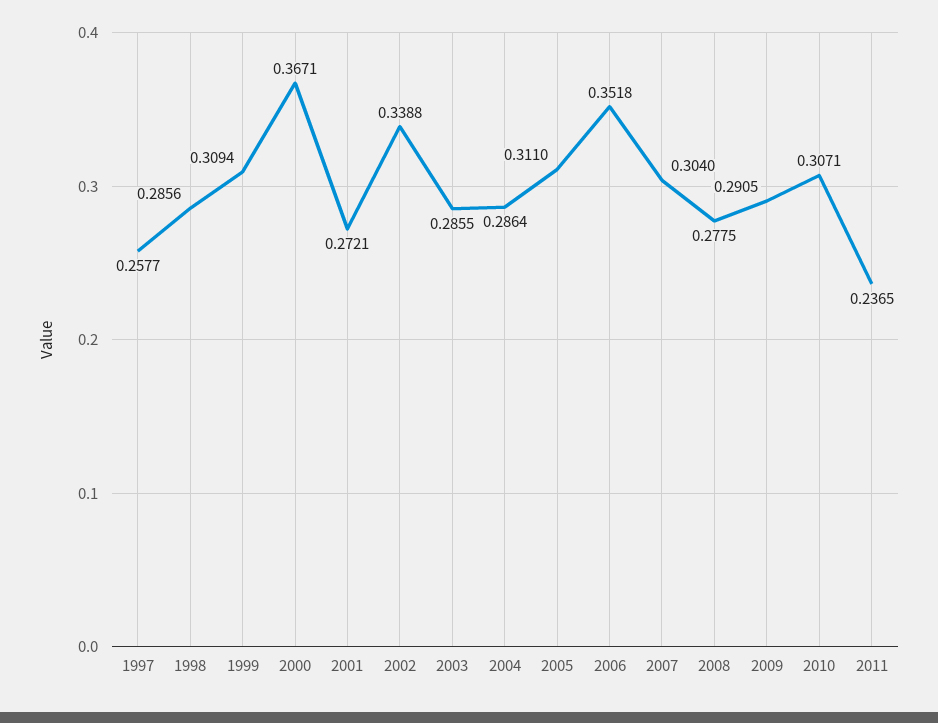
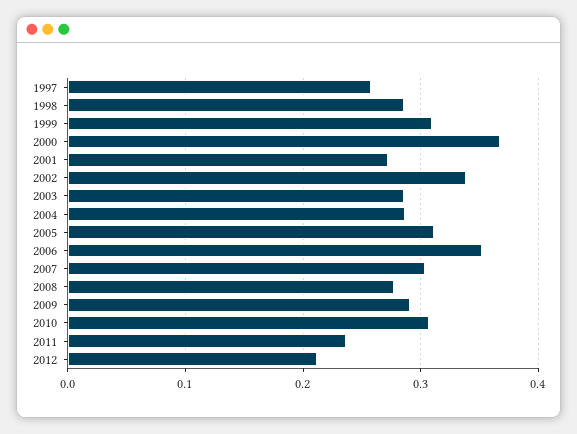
2012: none -> 0.21

